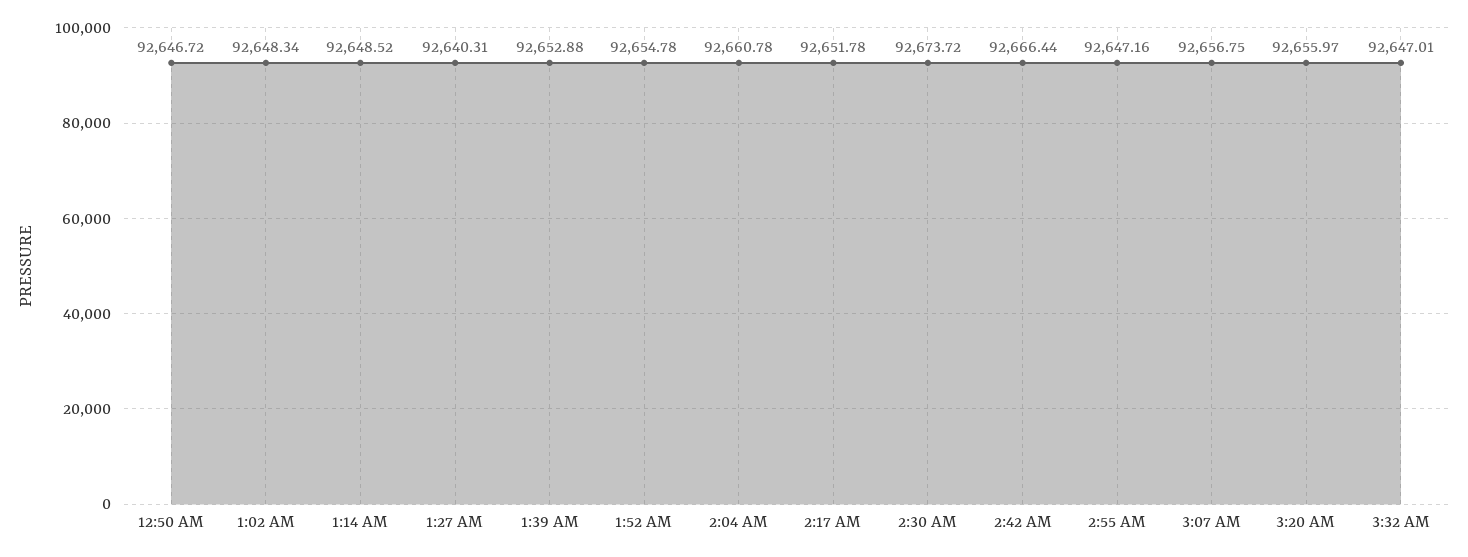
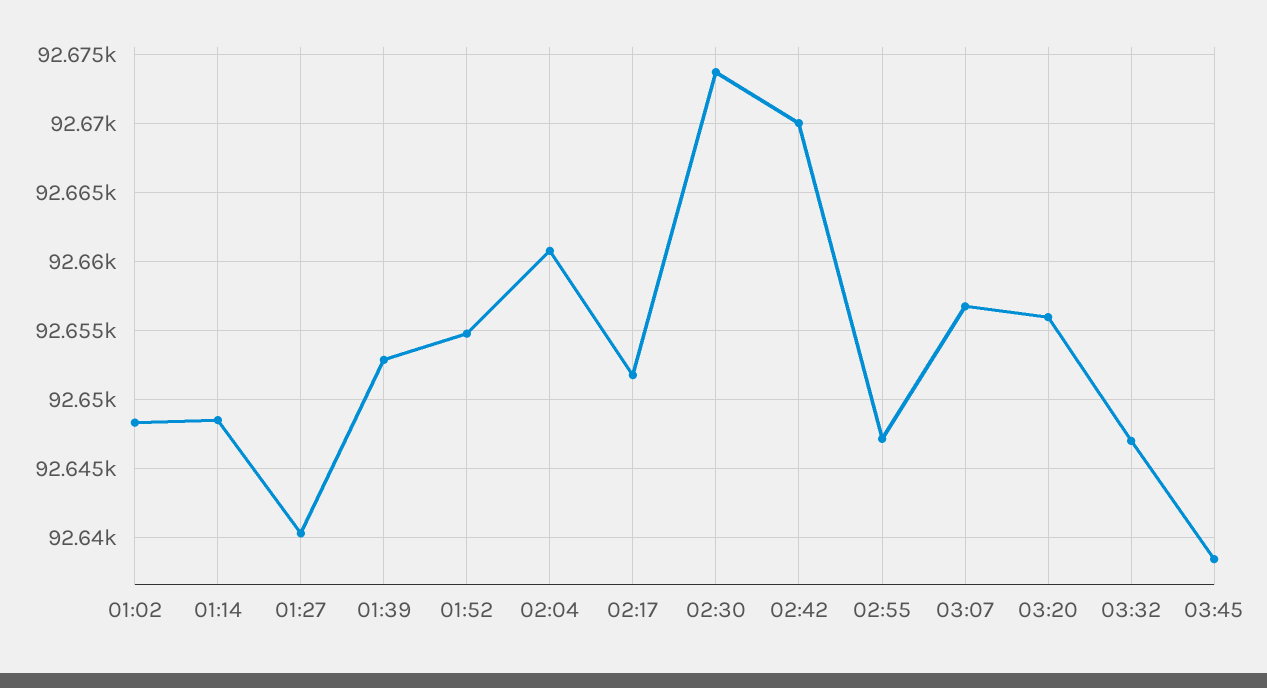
12:50 AM: 92646.72 -> none
2:42 AM: 92666.44 -> 92670
03:45: none -> 92638.5

